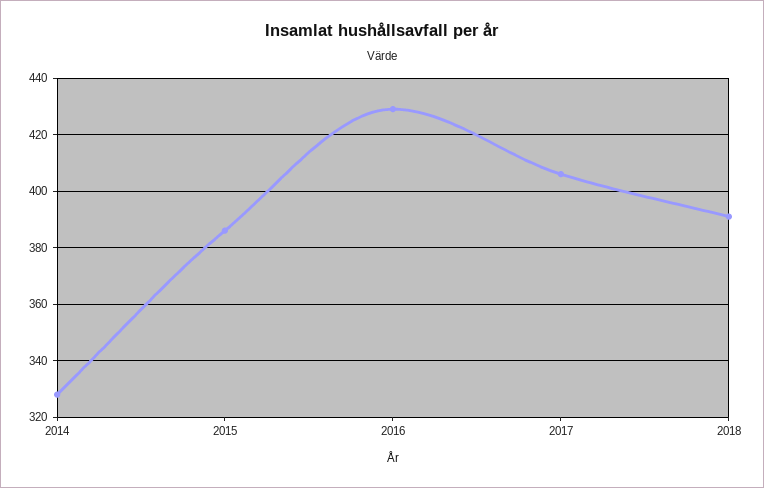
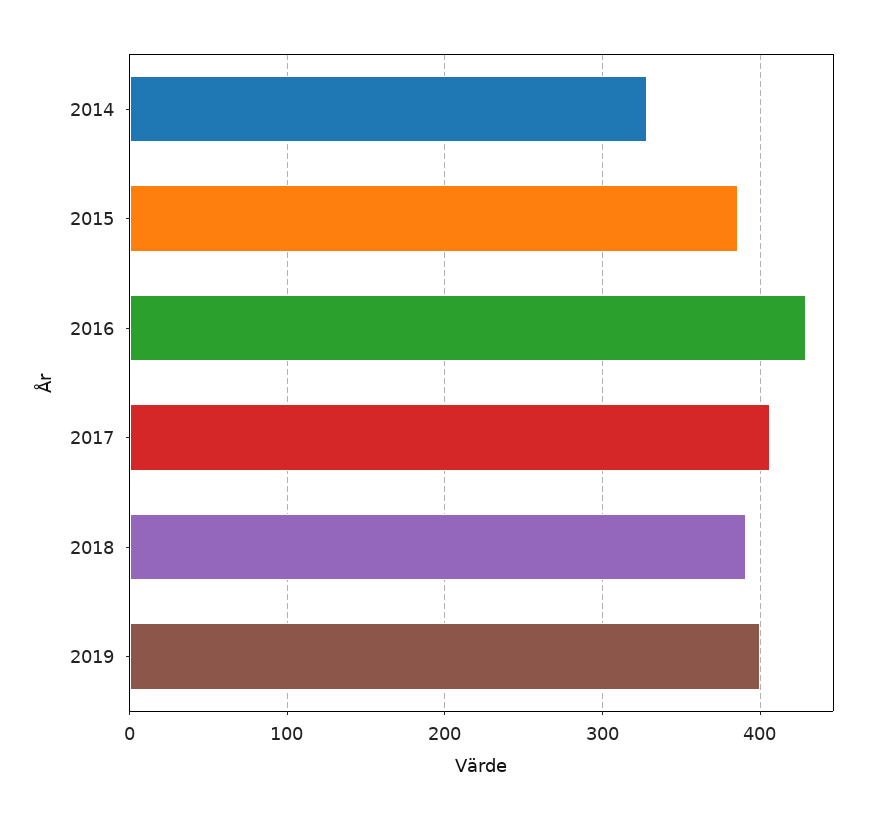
2019: none -> 400

